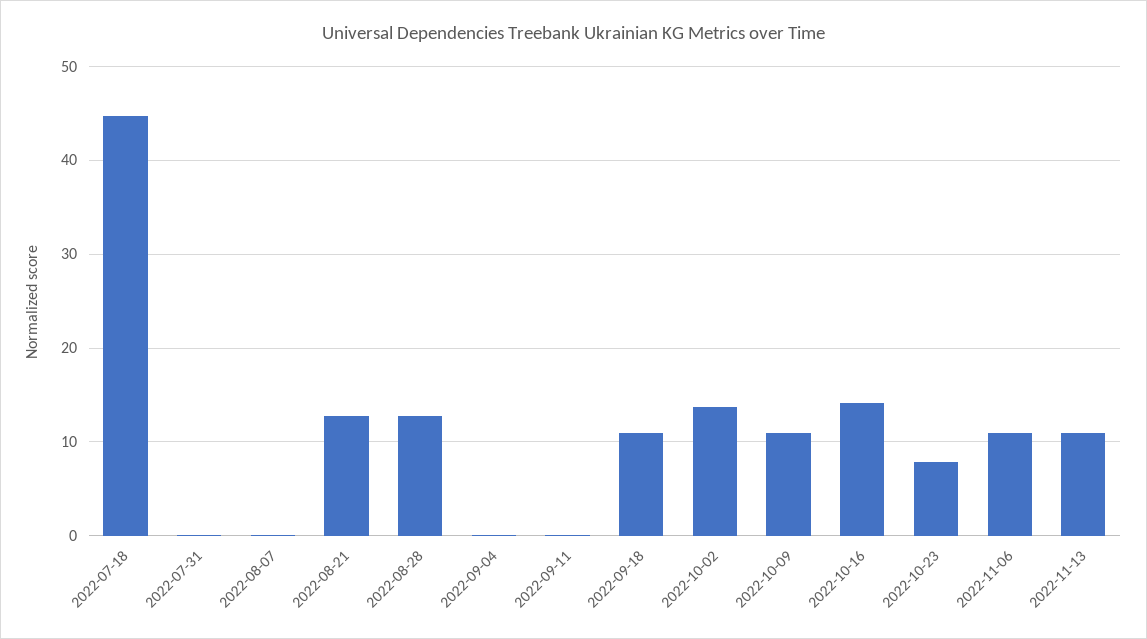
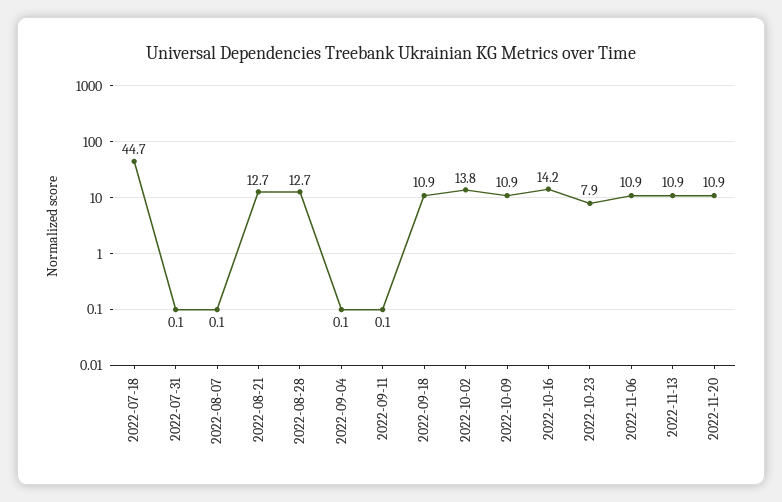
2022-11-20: none -> 10.9

